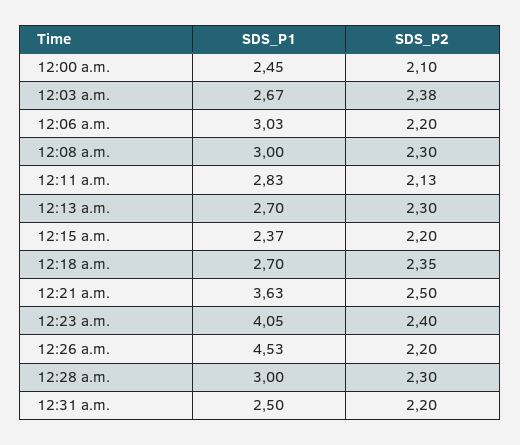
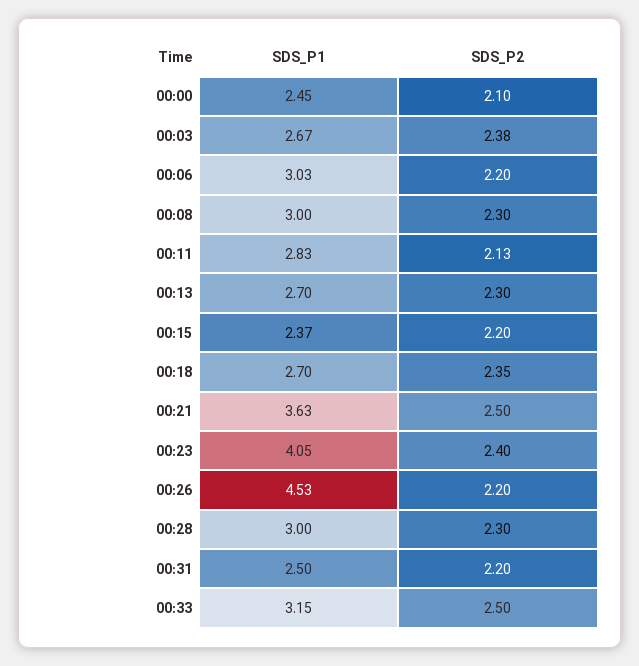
SDS_P1, 00:33: none -> 3.15
SDS_P2, 00:33: none -> 2.5

